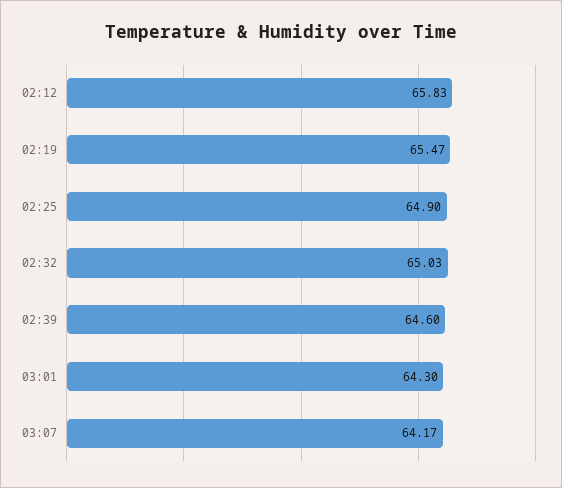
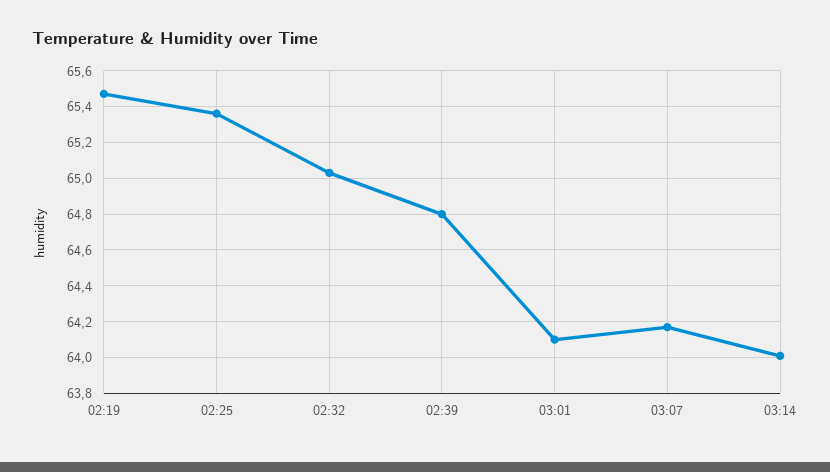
02:12: 65.83 -> none
02:25: 64.9 -> 65.35
02:39: 64.6 -> 64.8
03:01: 64.3 -> 64.1
03:14: none -> 64

